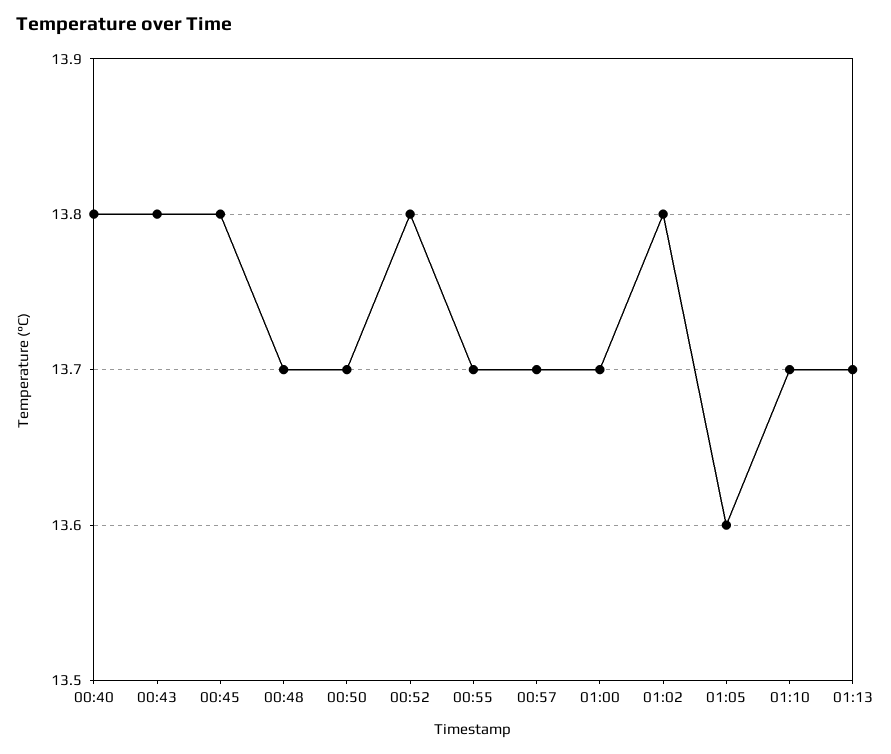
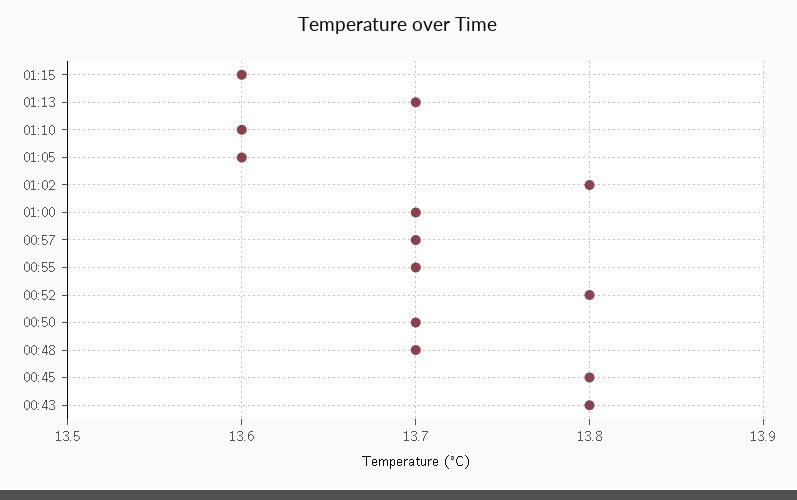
00:40: 13.8 -> none
01:10: 13.7 -> 13.6
01:15: none -> 13.6

